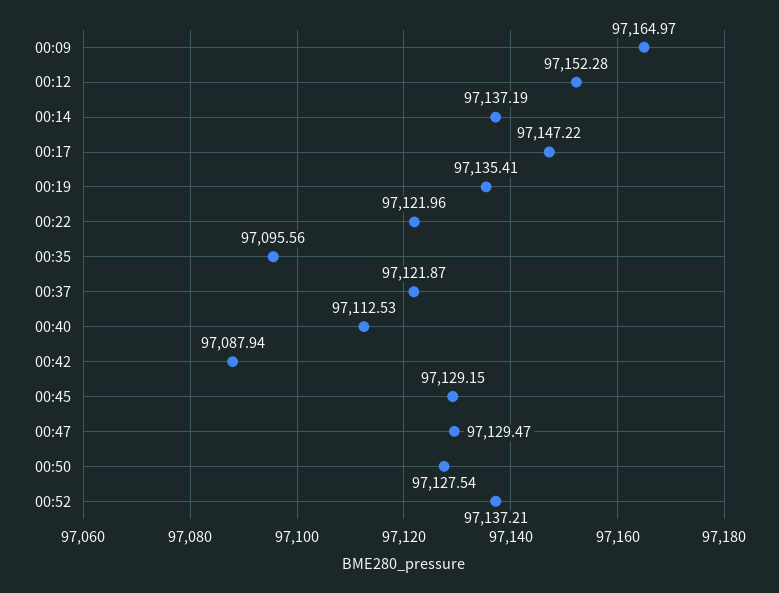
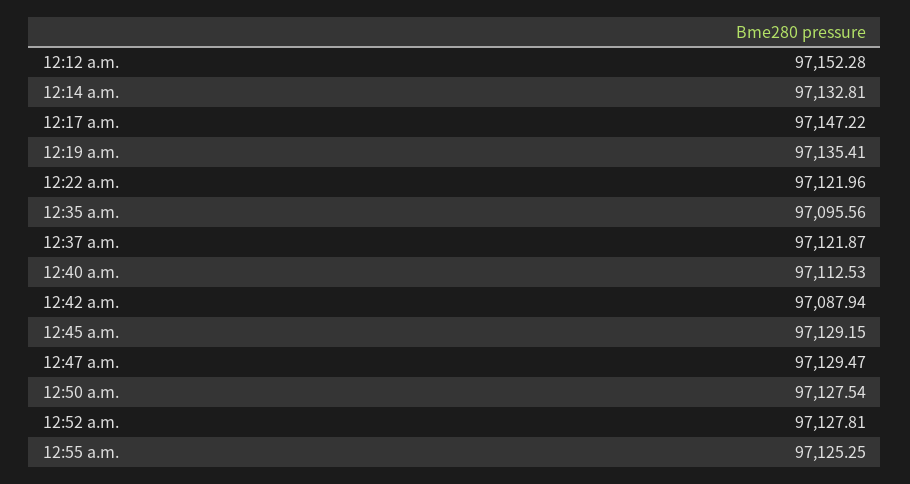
00:09: 97164.97 -> none
00:14: 97137.19 -> 97132.81
00:52: 97137.21 -> 97127.81
12:55 a.m.: none -> 97125.25

